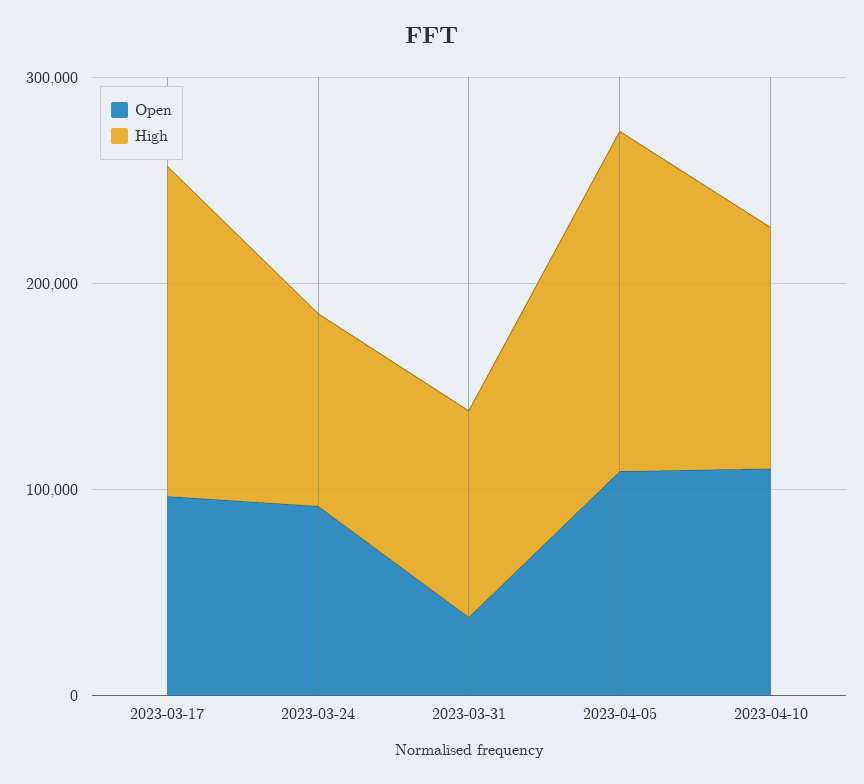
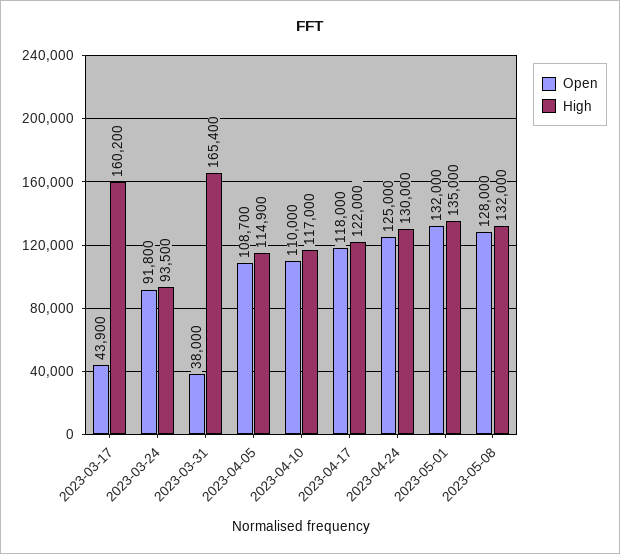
Open, 2023-03-17: 100000 -> 43900
High, 2023-03-31: 100000 -> 165400
High, 2023-04-05: 160000 -> 114900
Open, 2023-04-17: none -> 118000
High, 2023-04-17: none -> 122000
Open, 2023-04-24: none -> 125000
High, 2023-04-24: none -> 130000
Open, 2023-05-01: none -> 132000
High, 2023-05-01: none -> 135000
Open, 2023-05-08: none -> 128000
High, 2023-05-08: none -> 132000

